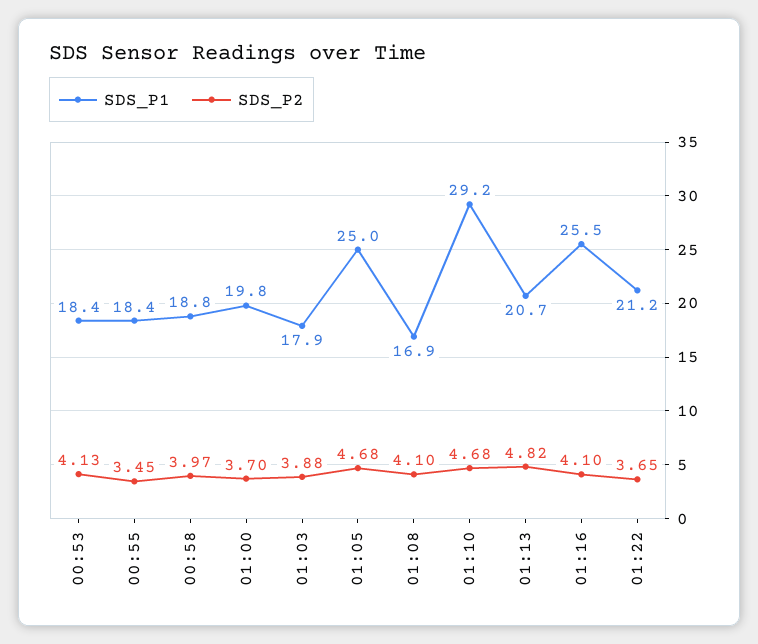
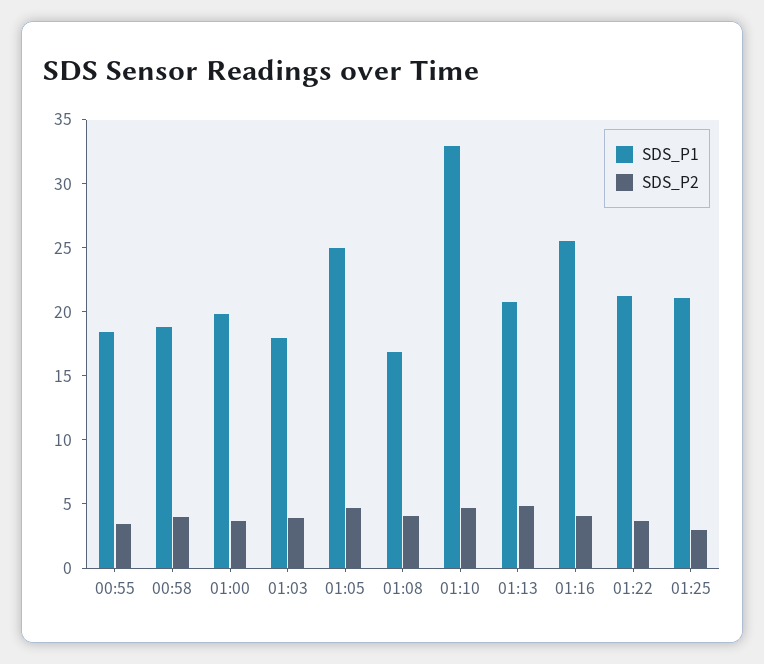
SDS_P1, 00:53: 18.4 -> none
SDS_P2, 00:53: 4.13 -> none
SDS_P1, 01:10: 29.2 -> 33
SDS_P1, 01:25: none -> 21
SDS_P2, 01:25: none -> 3

